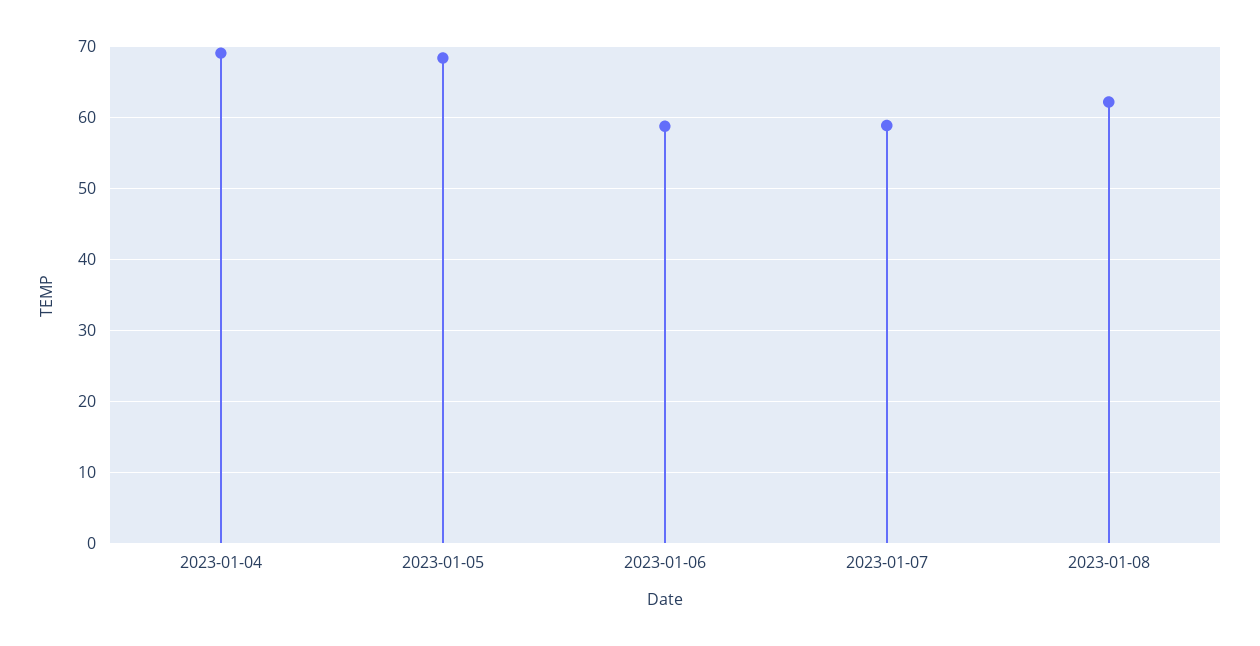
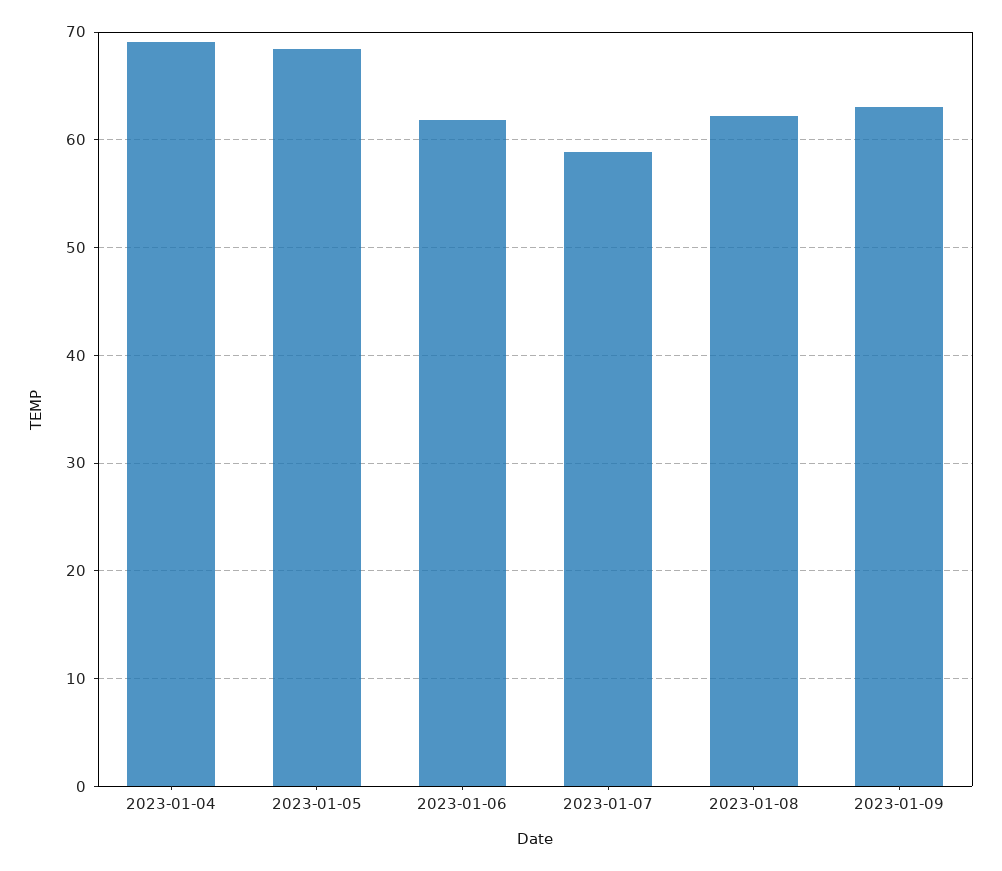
2023-01-06: 59 -> 62
2023-01-09: none -> 63

